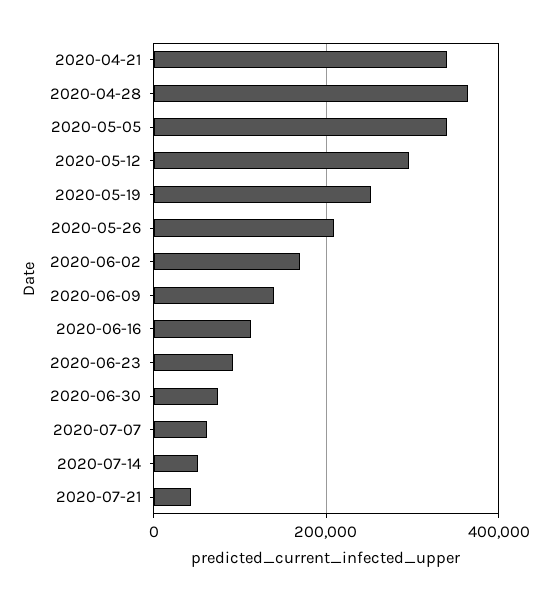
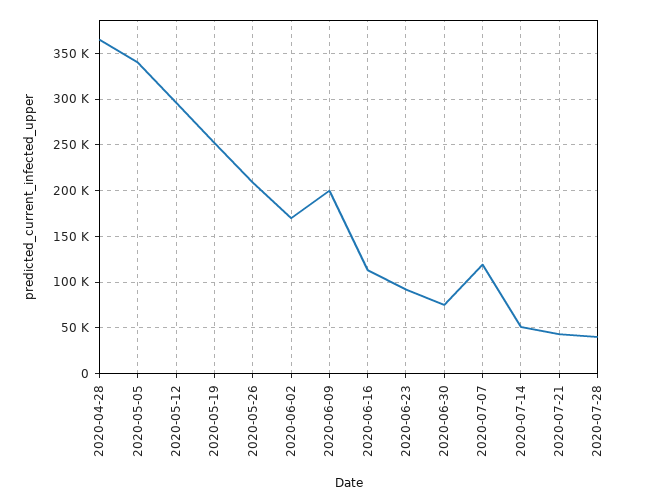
2020-04-21: 340000 -> none
2020-06-09: 140000 -> 200000
2020-07-07: 60000 -> 120000
2020-07-28: none -> 40000

